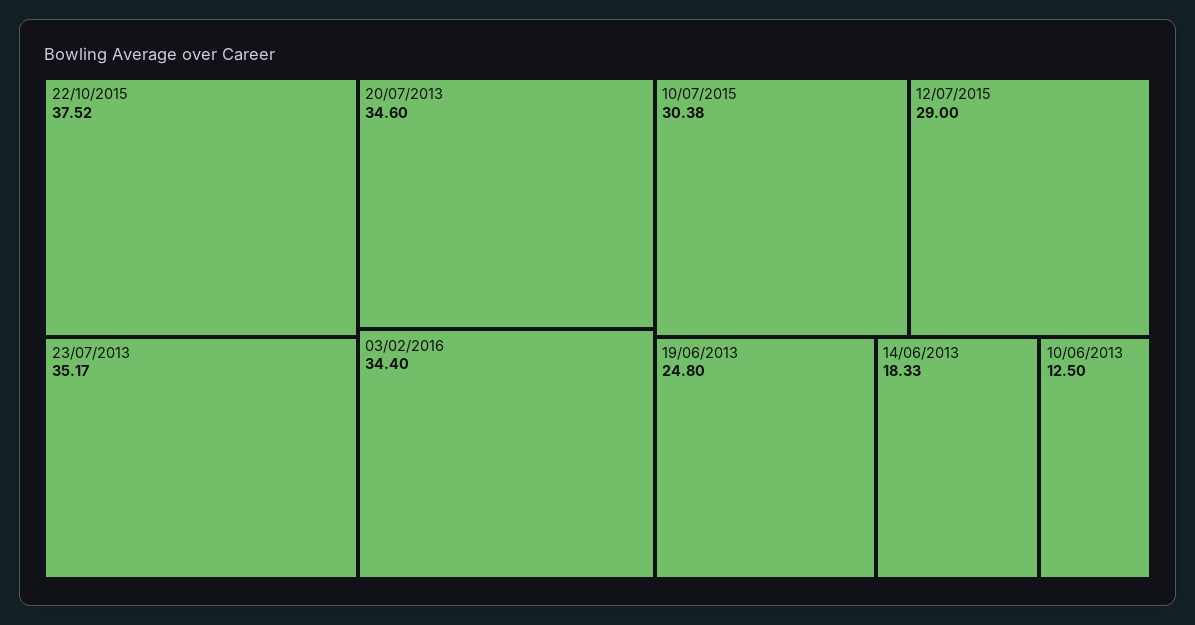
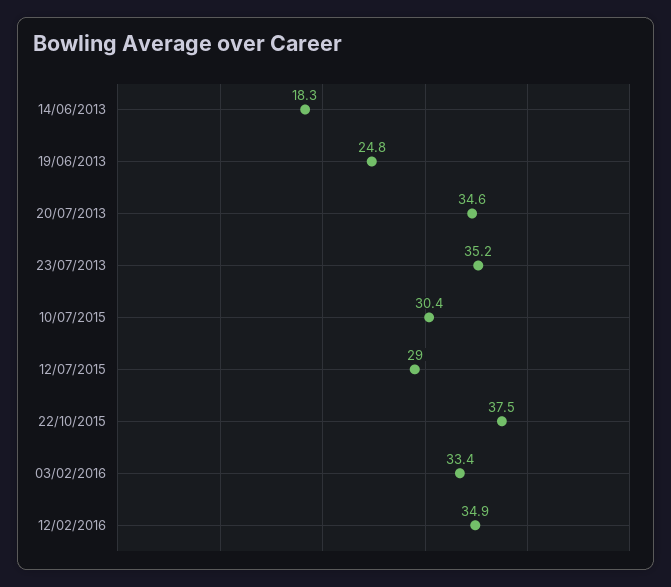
03/02/2016: 34.4 -> 33.4
10/06/2013: 12.5 -> none
12/02/2016: none -> 34.9

